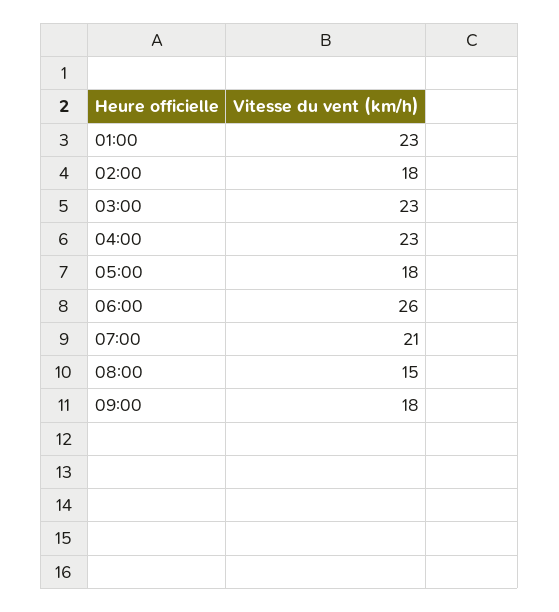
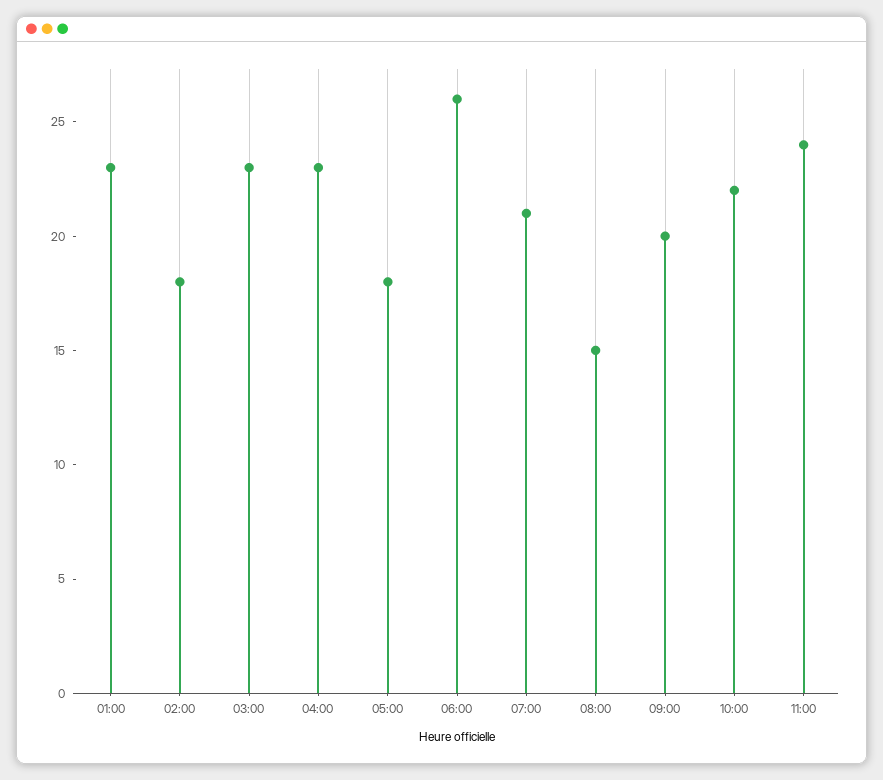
09:00: 18 -> 20
10:00: none -> 22
11:00: none -> 24

